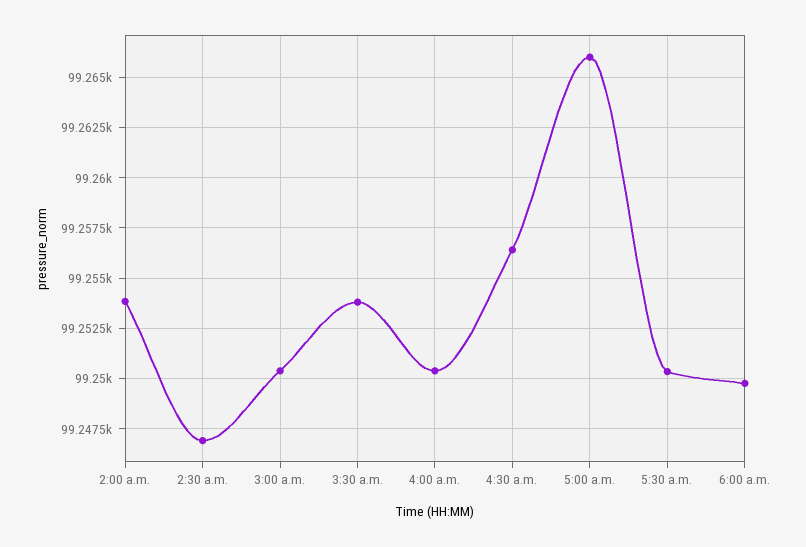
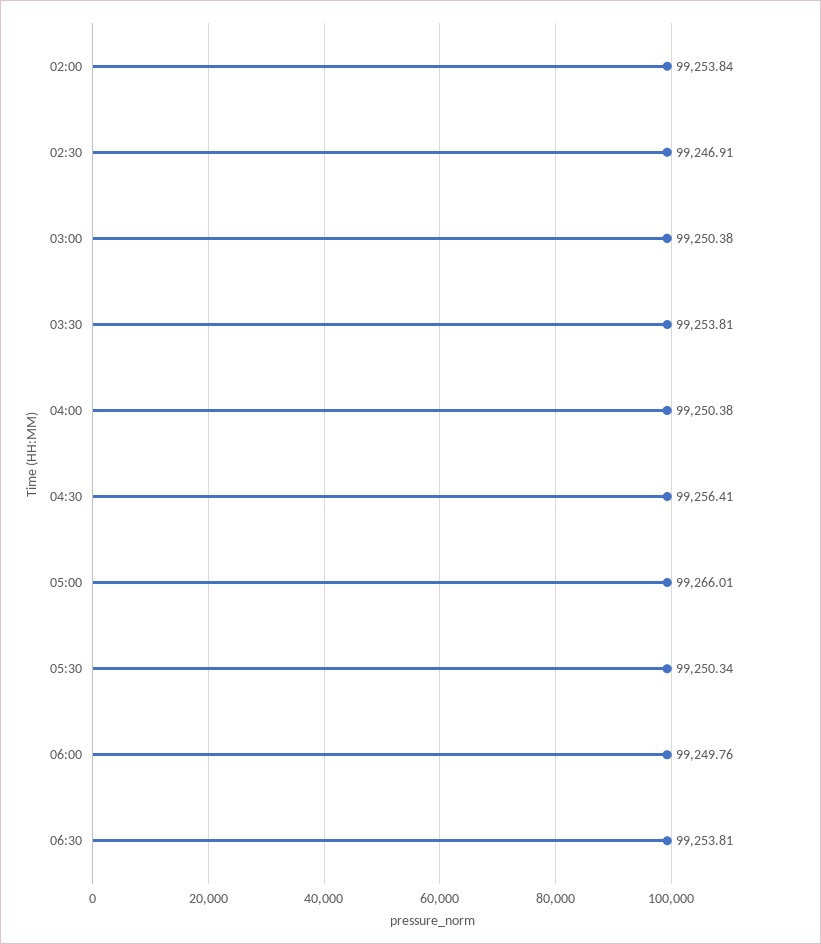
06:30: none -> 99253.81

